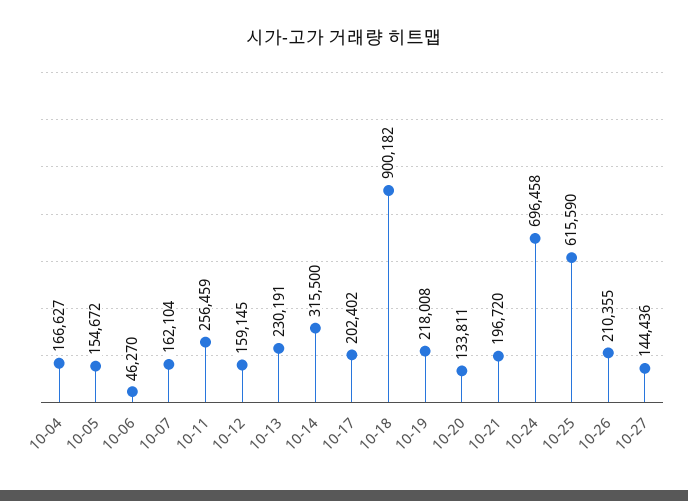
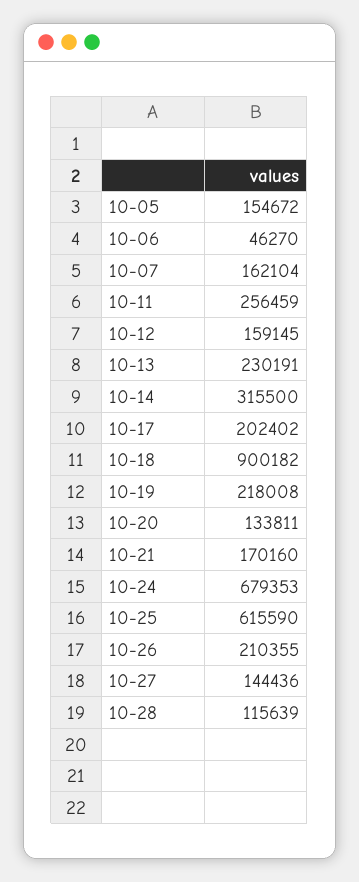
10-04: 166627 -> none
10-21: 196720 -> 170160
10-24: 696458 -> 679353
10-28: none -> 115639

